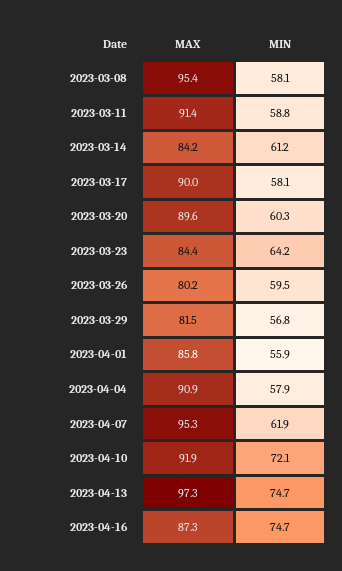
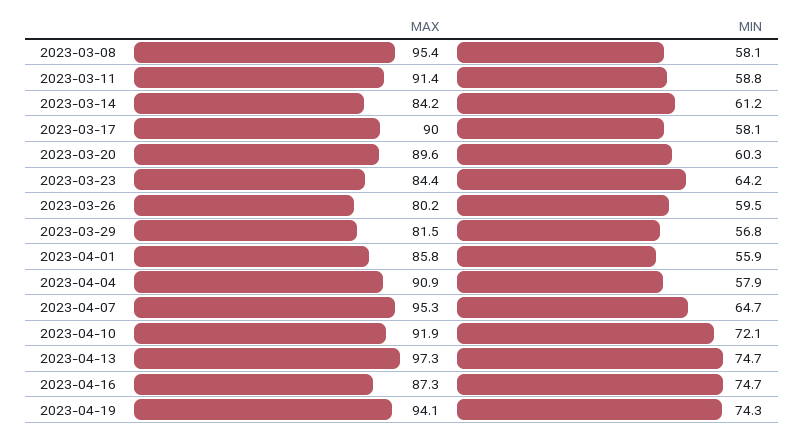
MIN, 2023-04-07: 61.9 -> 64.7
MAX, 2023-04-19: none -> 94.1
MIN, 2023-04-19: none -> 74.3

